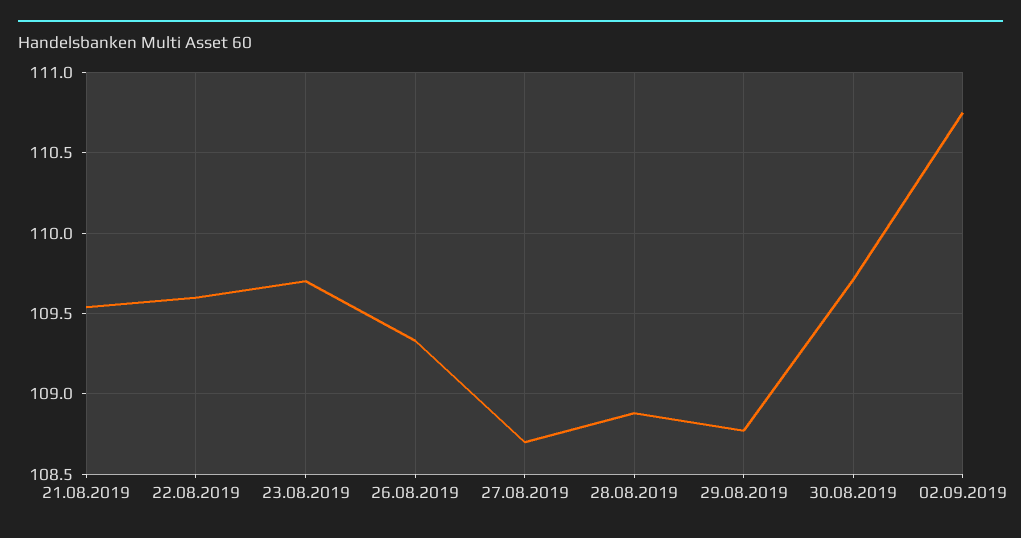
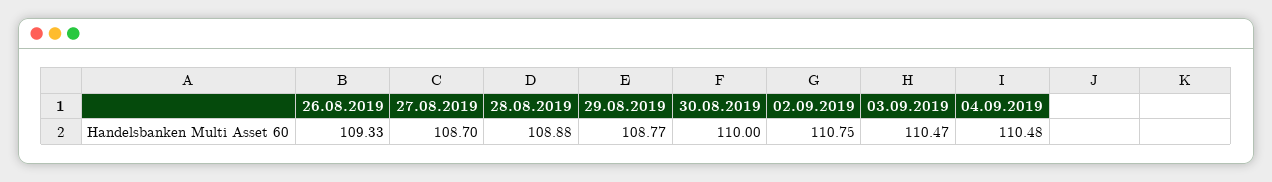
21.08.2019: 109.55 -> none
22.08.2019: 109.6 -> none
23.08.2019: 109.7 -> none
30.08.2019: 109.7 -> 110
03.09.2019: none -> 110.47
04.09.2019: none -> 110.48

